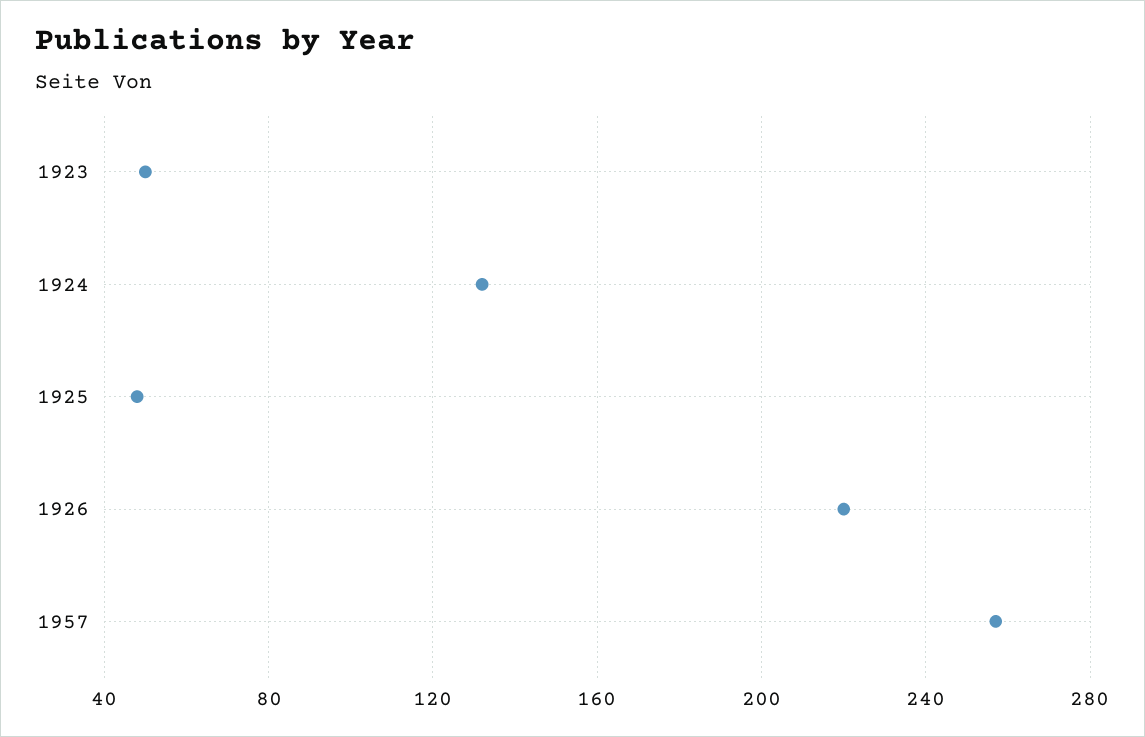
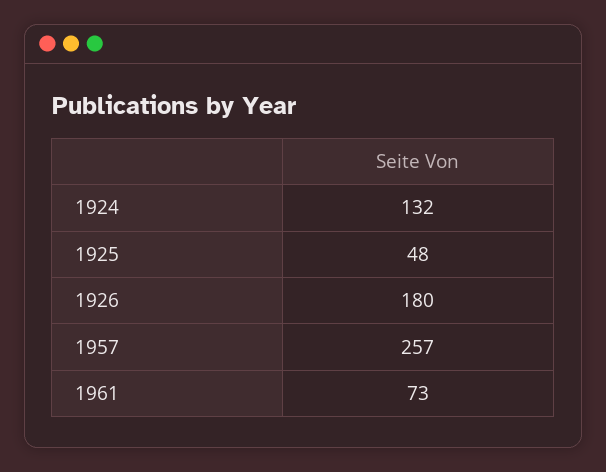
1923: 50 -> none
1926: 220 -> 180
1961: none -> 73

